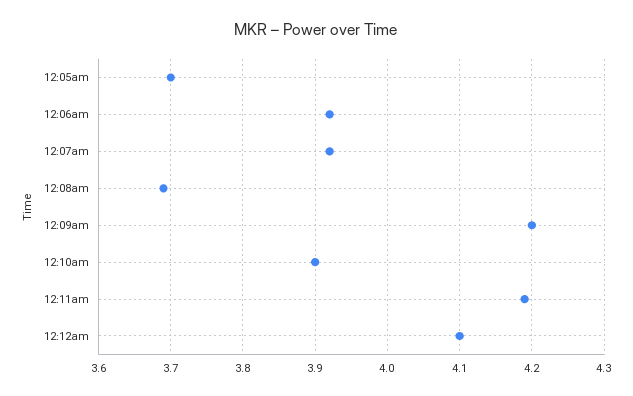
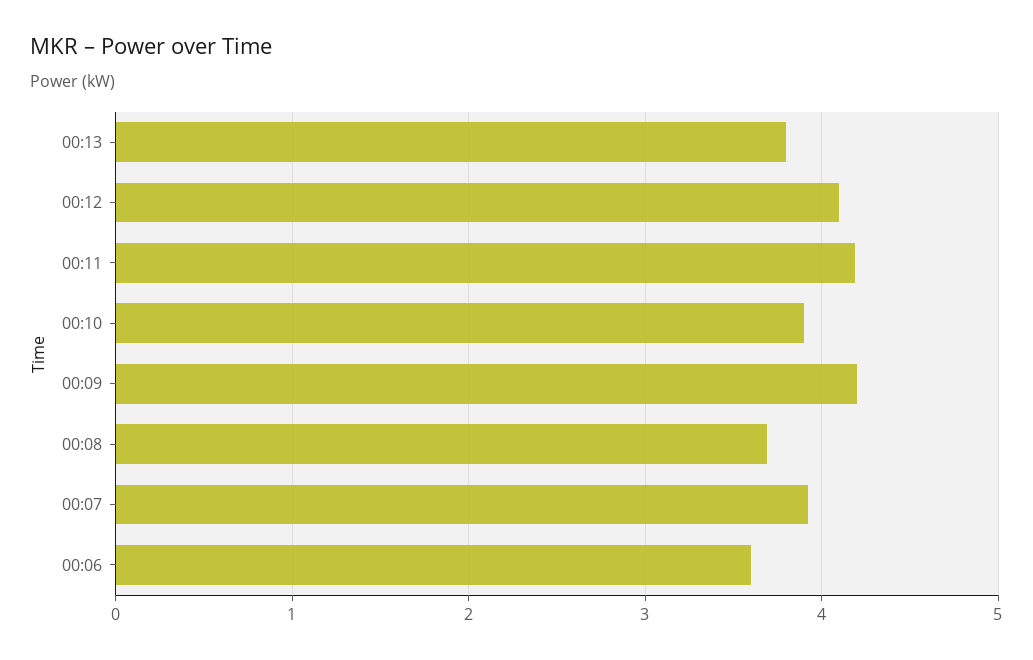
12:05am: 3.7 -> none
12:06am: 3.92 -> 3.6
00:13: none -> 3.8

